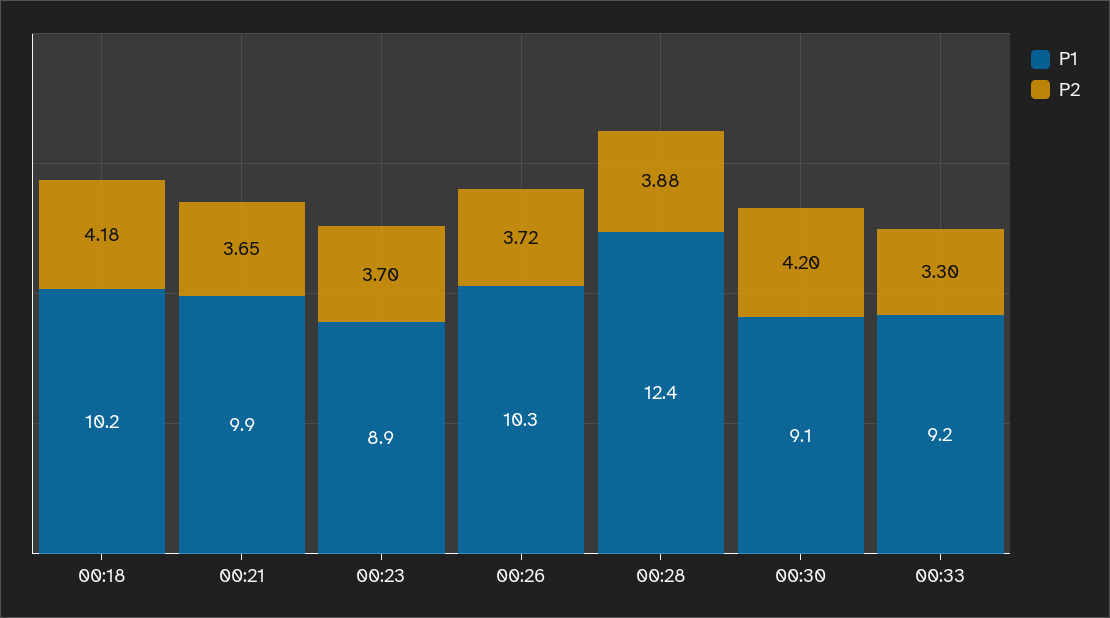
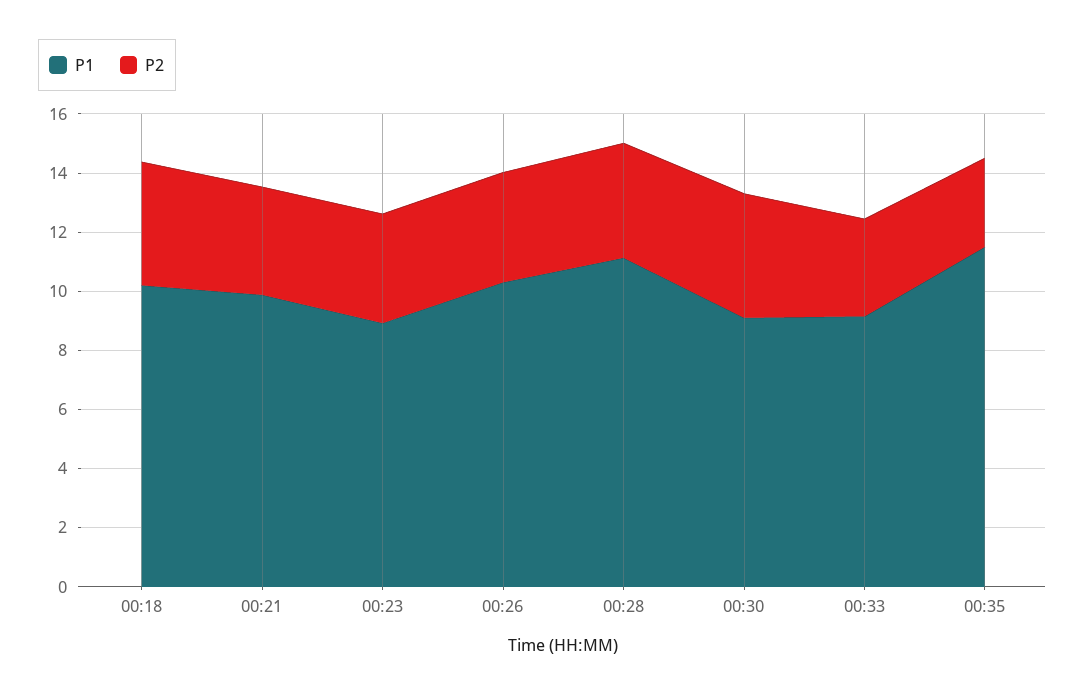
P1, 00:28: 12.4 -> 11
P1, 00:35: none -> 11.5
P2, 00:35: none -> 3

